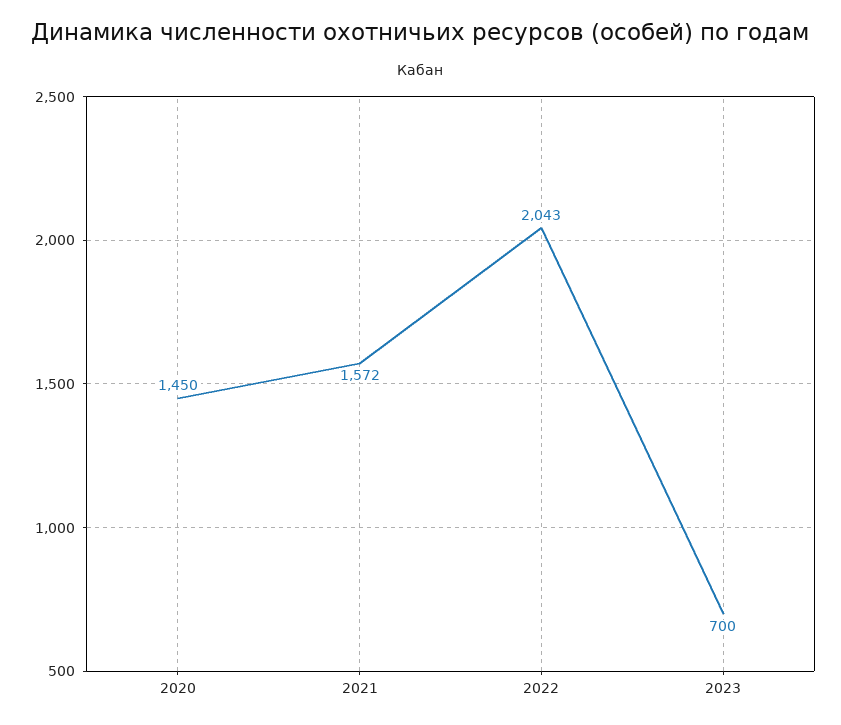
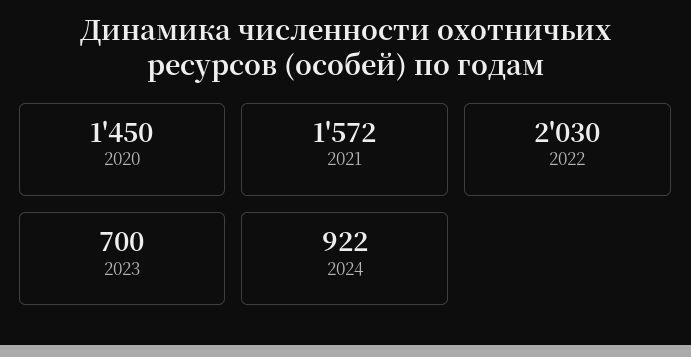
2022: 2043 -> 2030
2024: none -> 922

